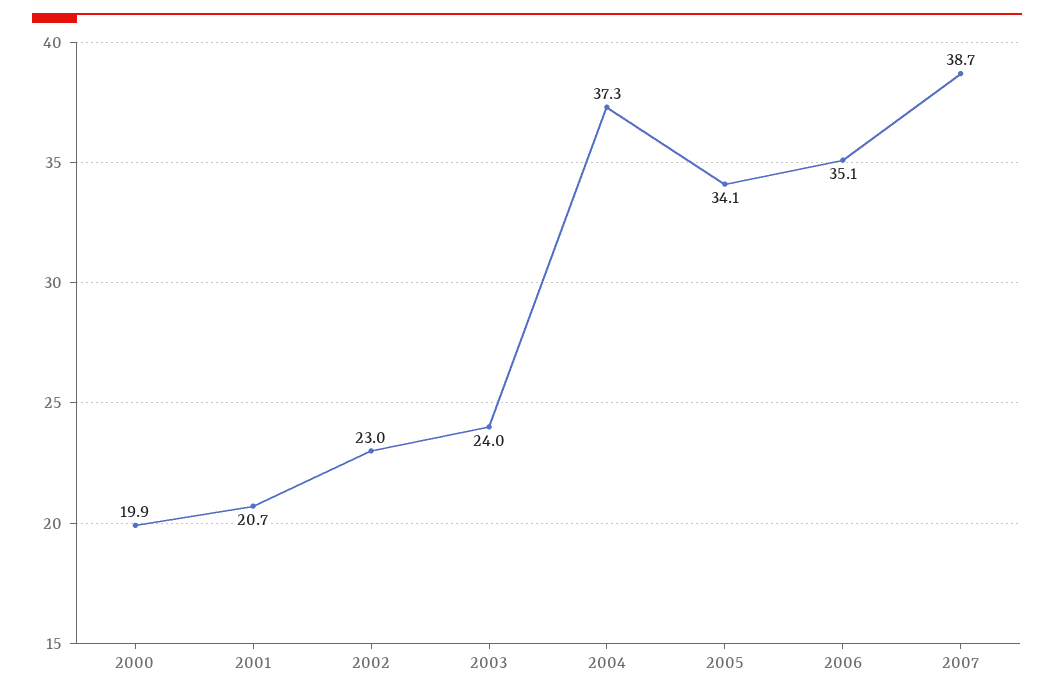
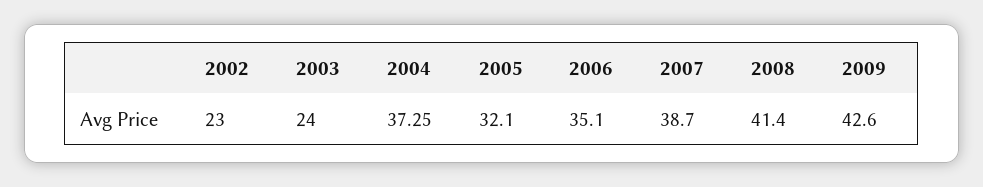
2000: 19.9 -> none
2001: 20.7 -> none
2005: 34.1 -> 32.1
2008: none -> 41.4
2009: none -> 42.6

